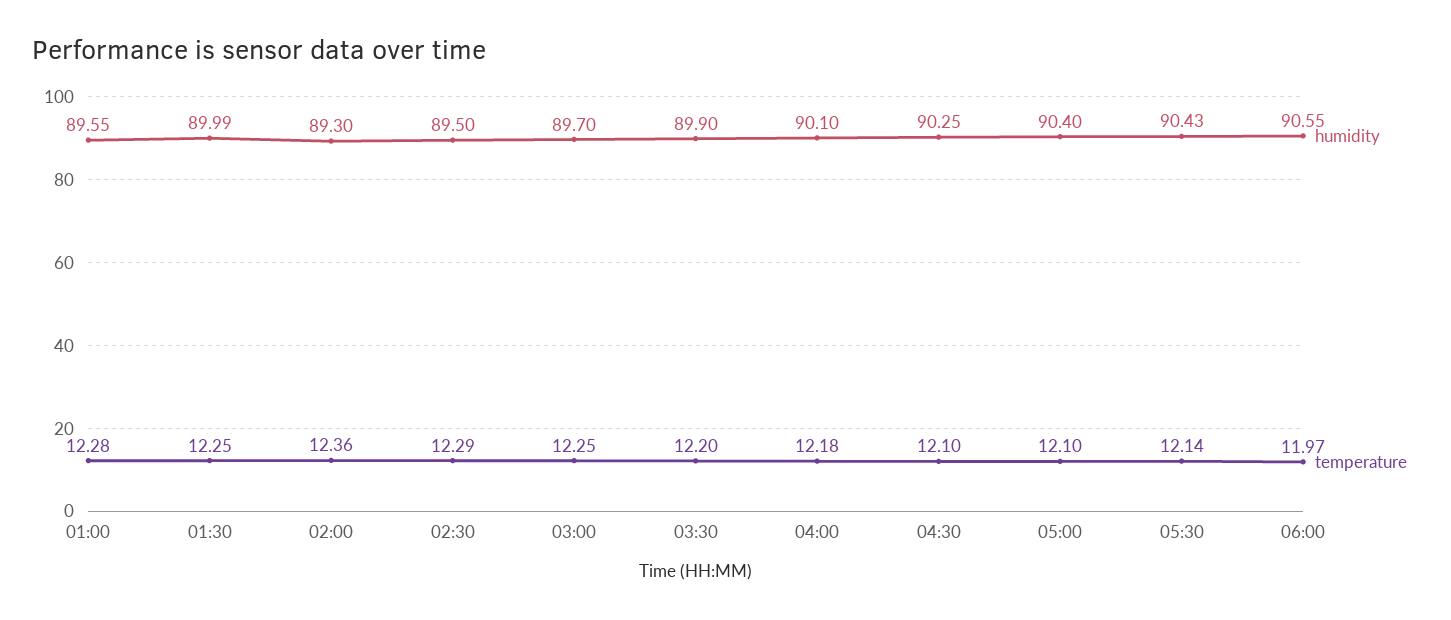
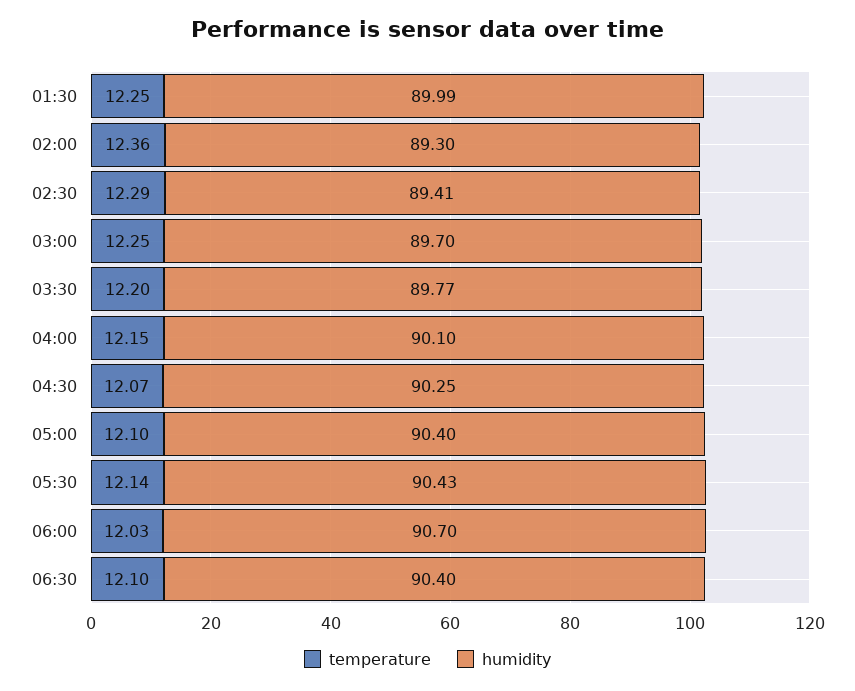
humidity, 01:00: 89.55 -> none
temperature, 01:00: 12.28 -> none
humidity, 02:30: 89.5 -> 89.41
humidity, 03:30: 89.9 -> 89.77
temperature, 04:00: 12.18 -> 12.15
temperature, 04:30: 12.1 -> 12.07
humidity, 06:00: 90.55 -> 90.7
temperature, 06:00: 11.97 -> 12.03
temperature, 06:30: none -> 12.1
humidity, 06:30: none -> 90.4

